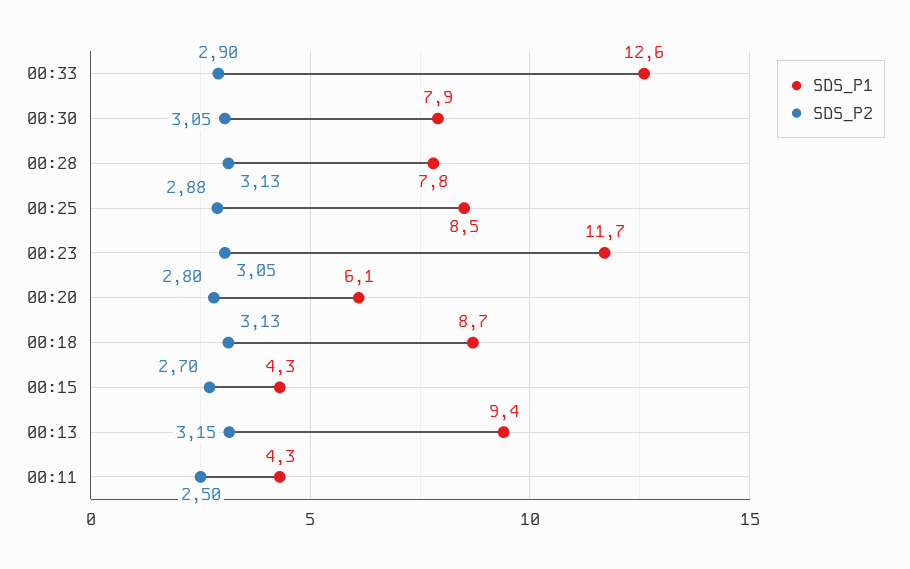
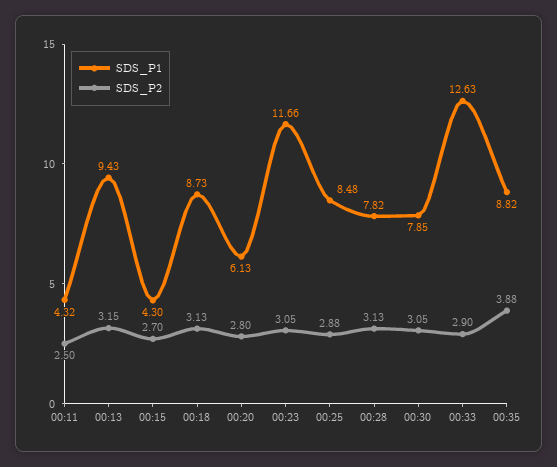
SDS_P1, 00:35: none -> 8.82
SDS_P2, 00:35: none -> 3.88

